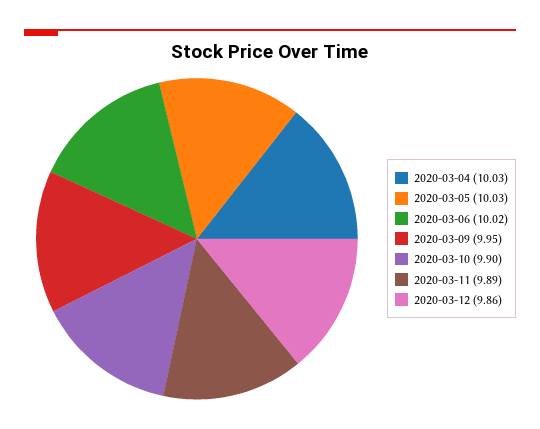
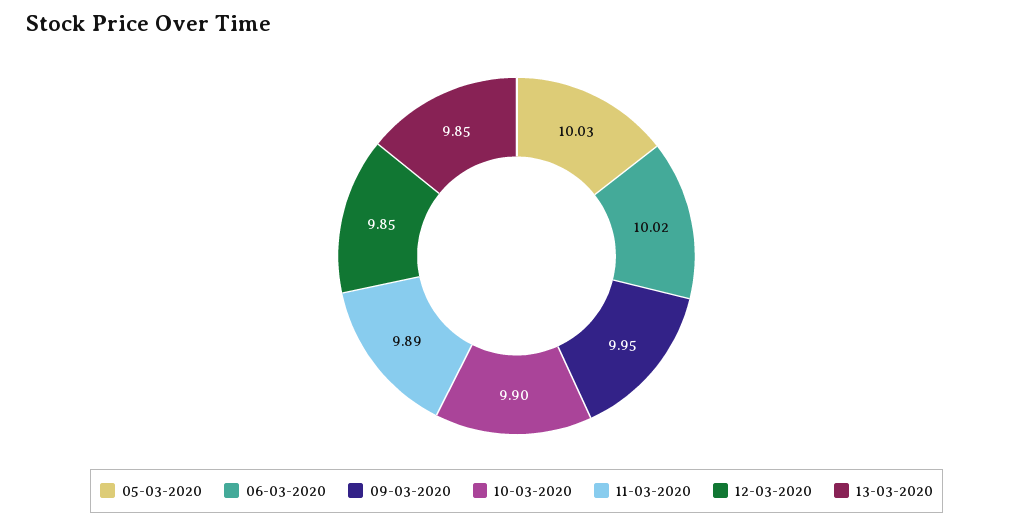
2020-03-04: 10.03 -> none
2020-03-12: 9.86 -> 9.85
13-03-2020: none -> 9.85

